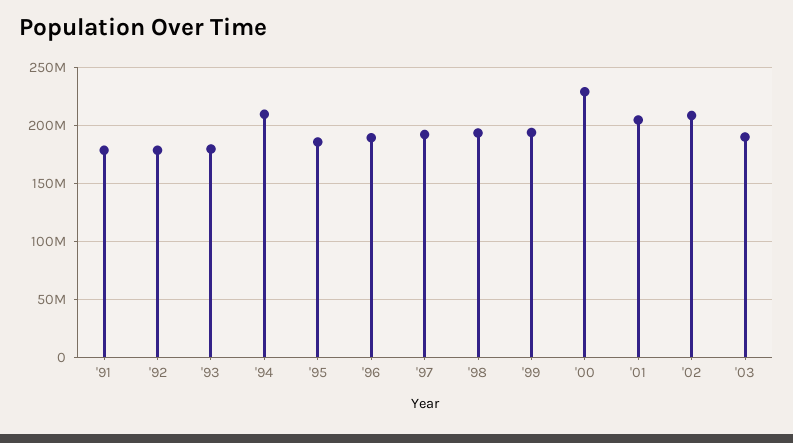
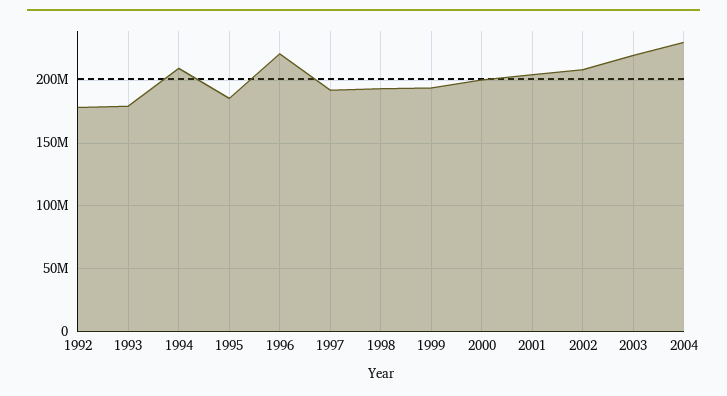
'91: 180000000 -> none
'96: 190000000 -> 220000000
'00: 230000000 -> 200000000
'03: 190000000 -> 220000000
2004: none -> 230000000

